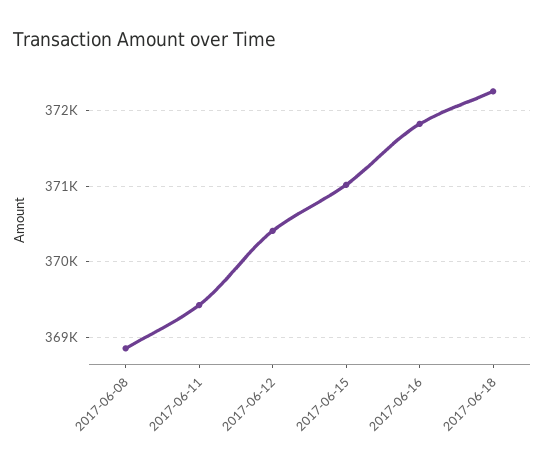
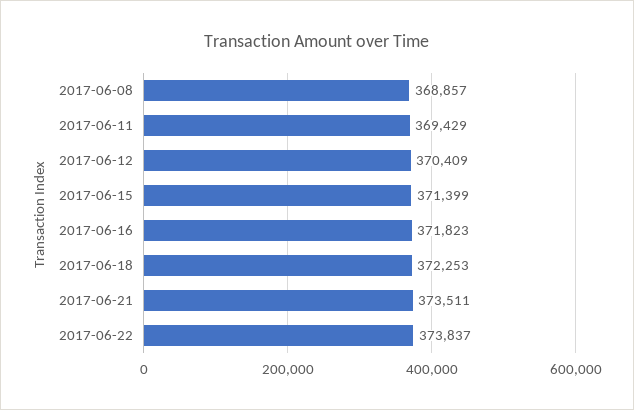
2017-06-15: 371000 -> 371399
2017-06-21: none -> 373511
2017-06-22: none -> 373837

